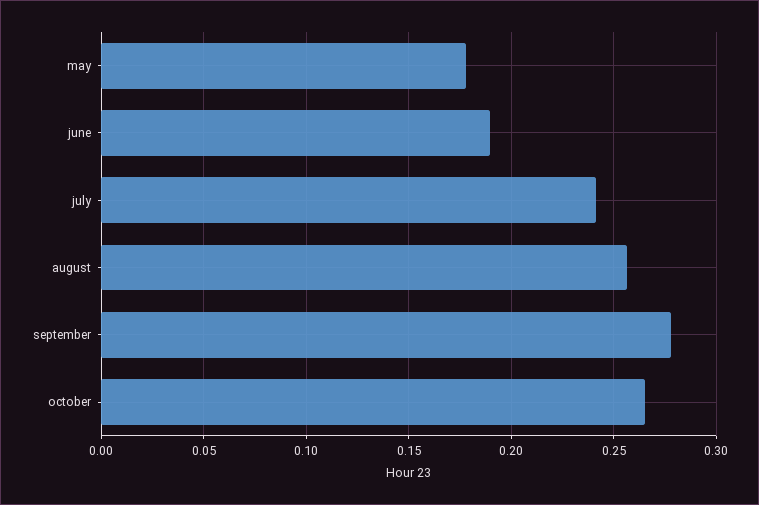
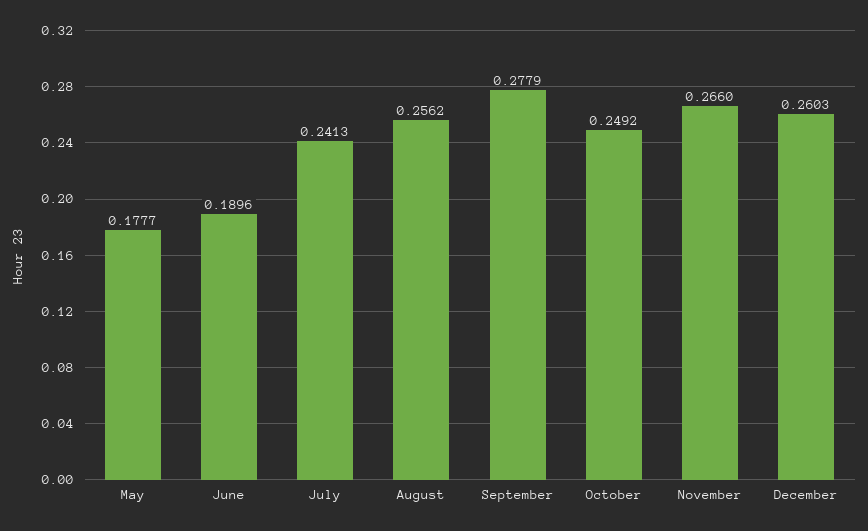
october: 0.265 -> 0.2492
November: none -> 0.266
December: none -> 0.2603

